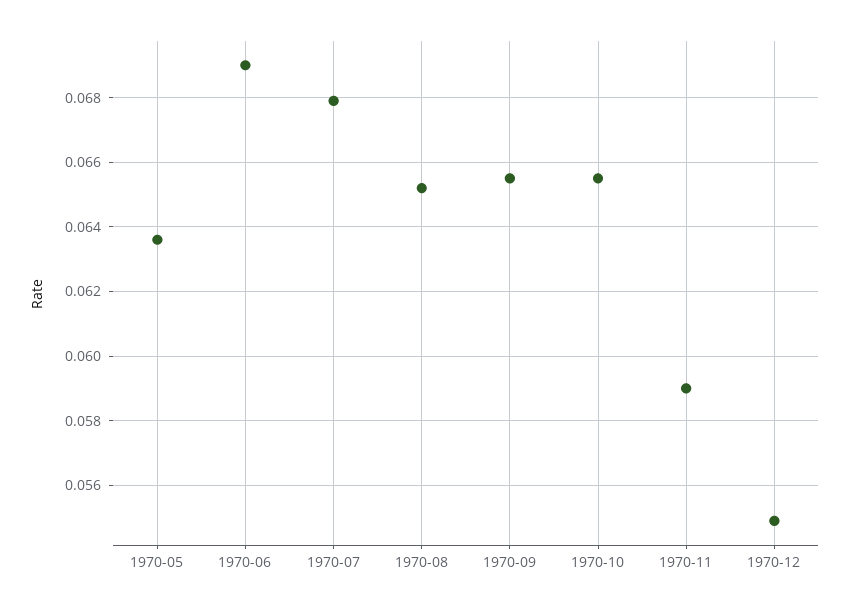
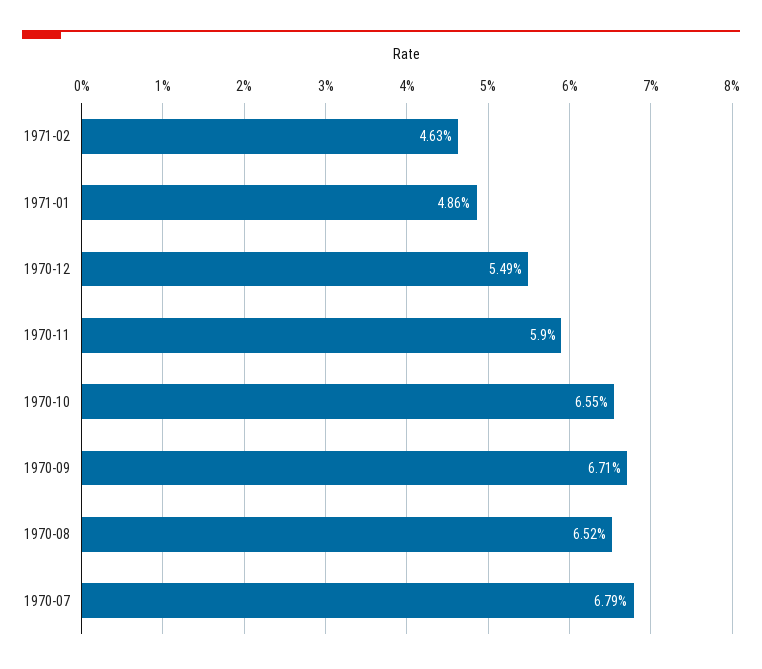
1970-05: 0.0635 -> none
1970-06: 0.069 -> none
1970-09: 0.0655 -> 0.0671
1971-02: none -> 0.0463
1971-01: none -> 0.0486

